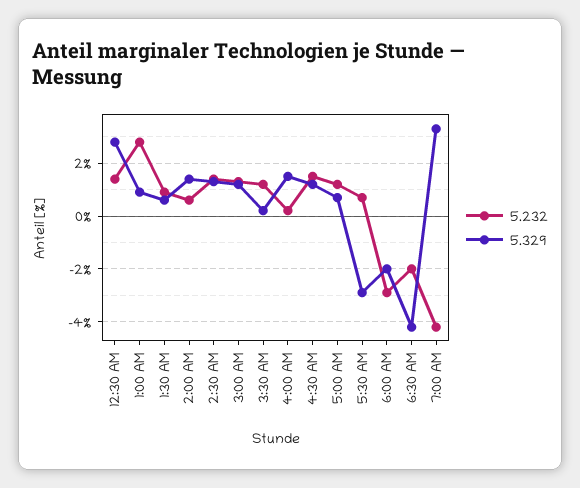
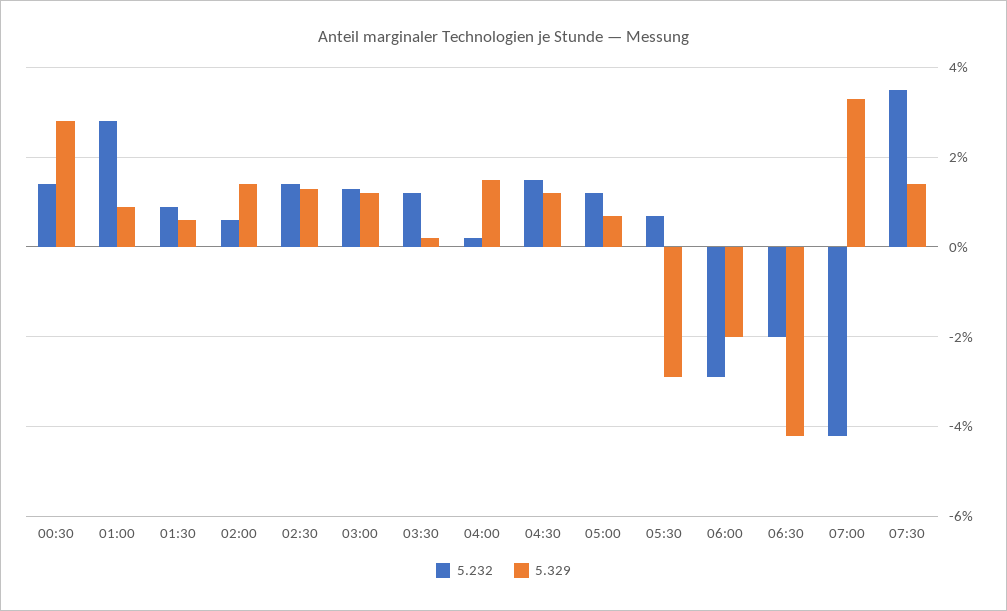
5.232, 07:30: none -> 3.5
5.329, 07:30: none -> 1.5

